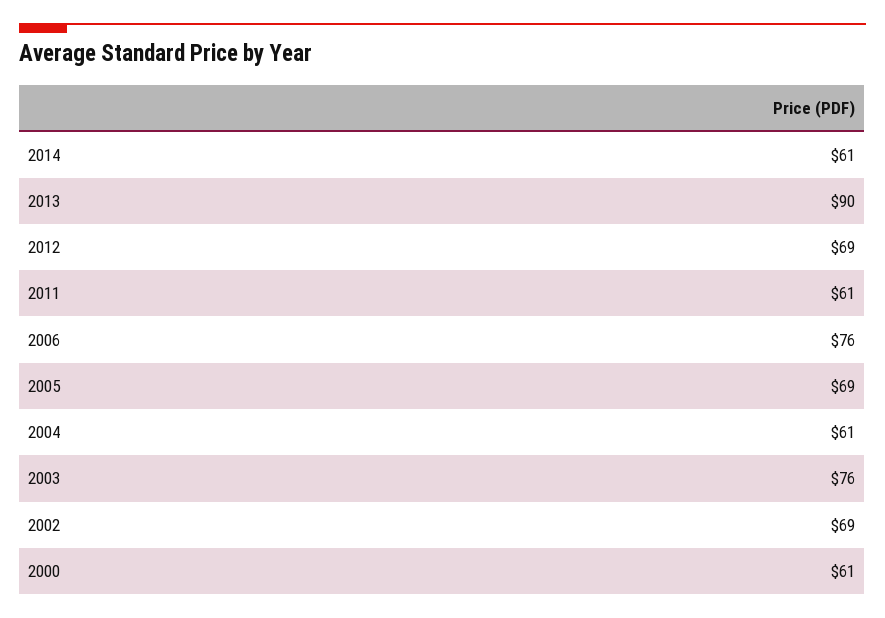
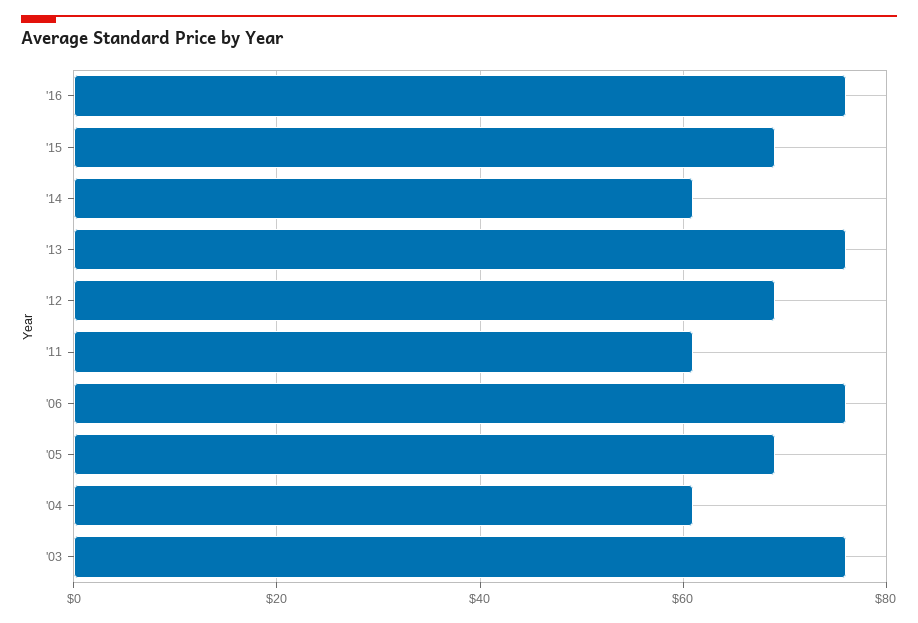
2013: 90 -> 75
2002: 69 -> none
2000: 61 -> none
'16: none -> 75
'15: none -> 70

